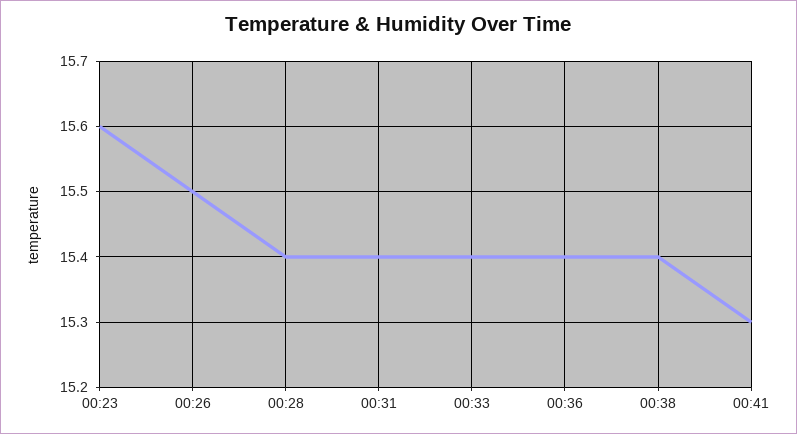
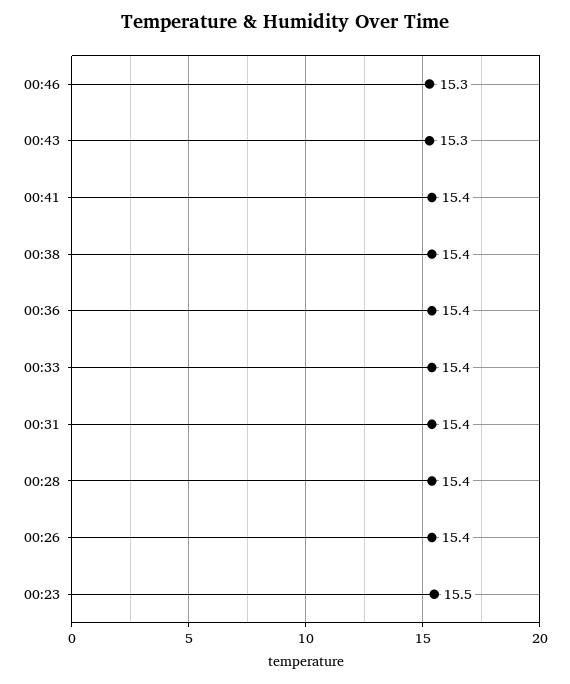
00:23: 15.6 -> 15.5
00:26: 15.5 -> 15.4
00:41: 15.3 -> 15.4
00:46: none -> 15.3
00:43: none -> 15.3

